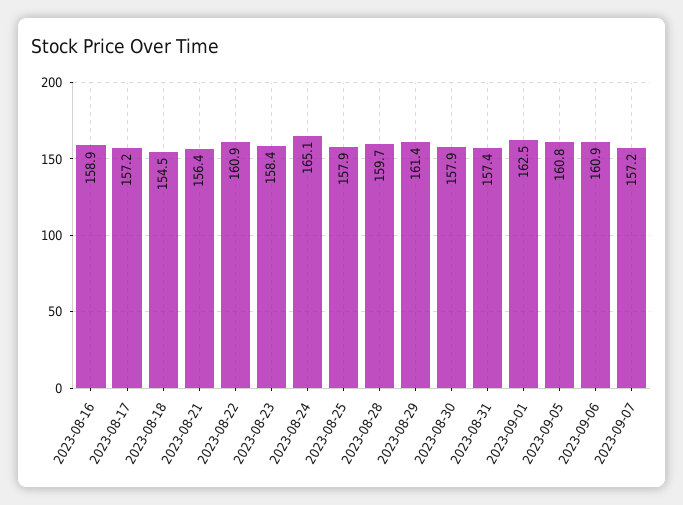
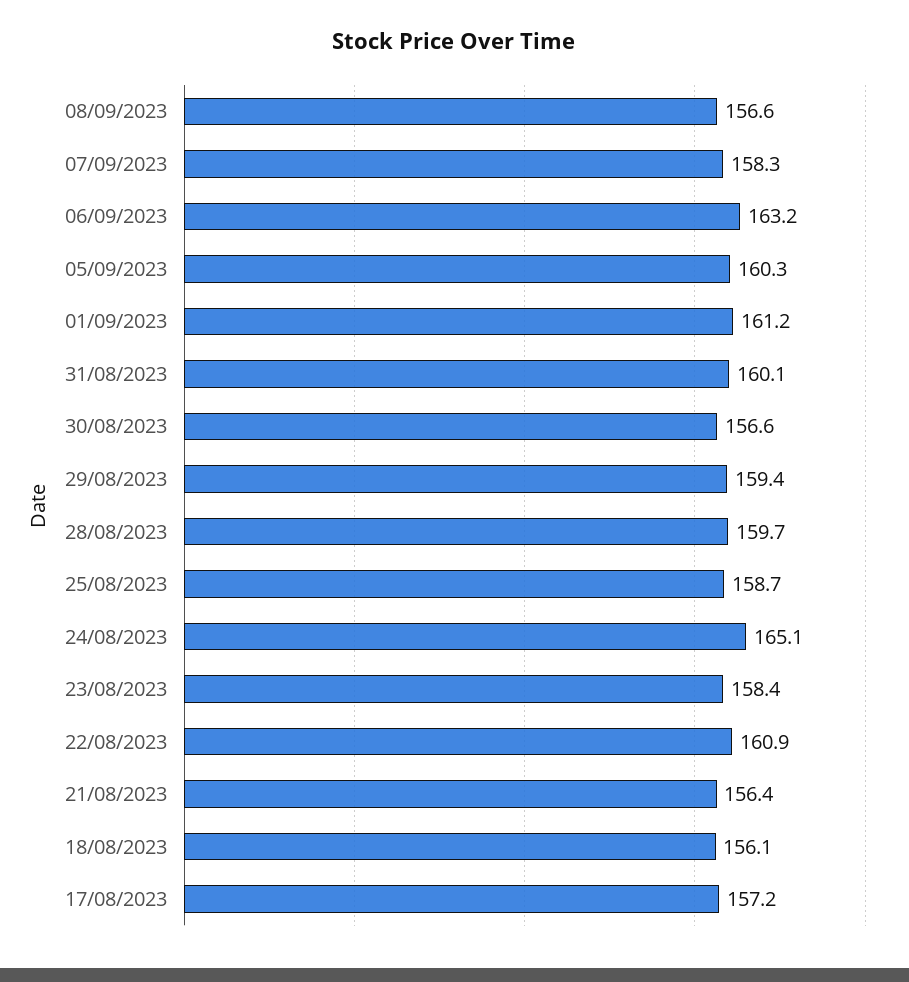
2023-08-16: 158.9 -> none
2023-08-18: 154.5 -> 156.1
2023-08-25: 157.9 -> 158.7
2023-08-29: 161.4 -> 159.4
2023-08-30: 157.9 -> 156.6
2023-08-31: 157.4 -> 160.1
2023-09-01: 162.5 -> 161.2
2023-09-05: 160.8 -> 160.3
2023-09-06: 160.9 -> 163.2
2023-09-07: 157.2 -> 158.3
08/09/2023: none -> 156.6

